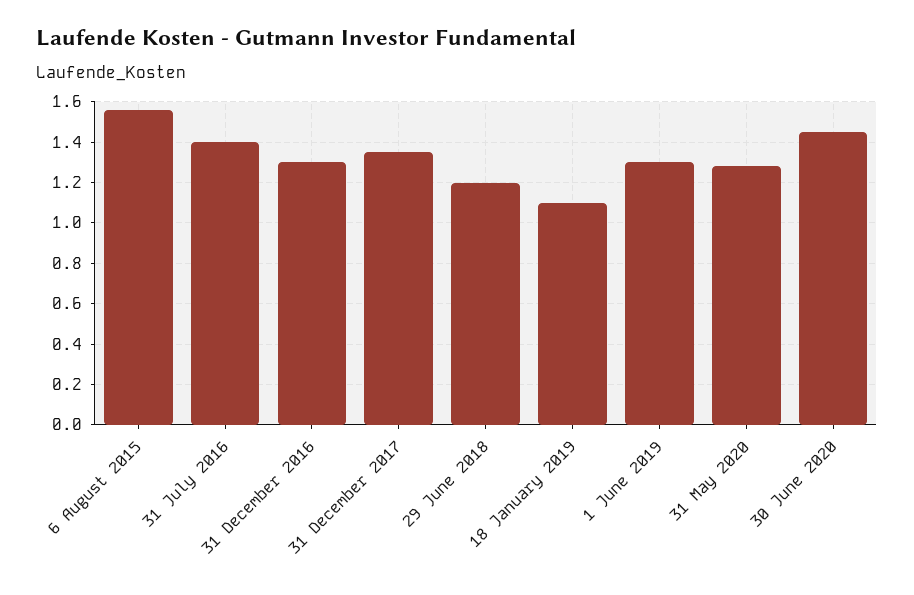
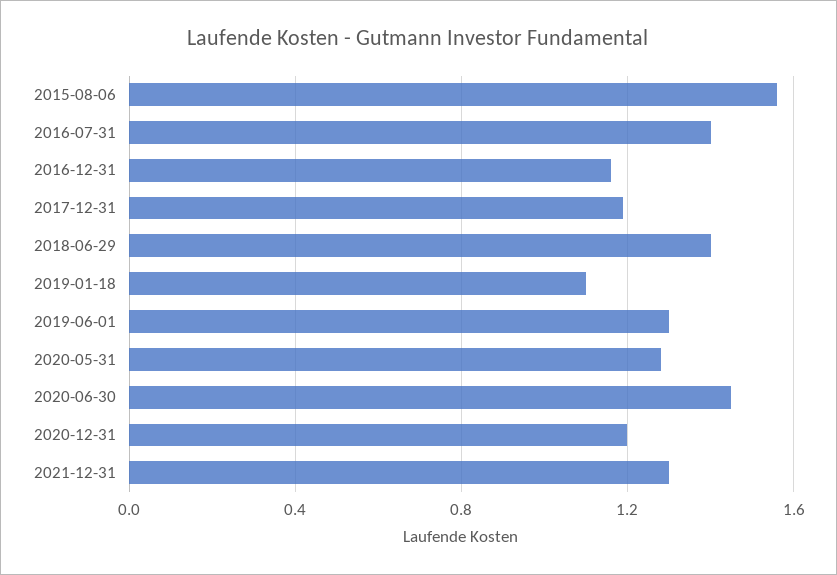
31 December 2016: 1.3 -> 1.15
31 December 2017: 1.35 -> 1.2
29 June 2018: 1.2 -> 1.4
2020-12-31: none -> 1.2
2021-12-31: none -> 1.3

